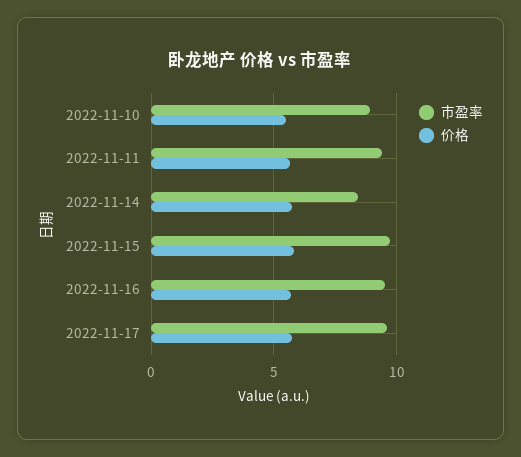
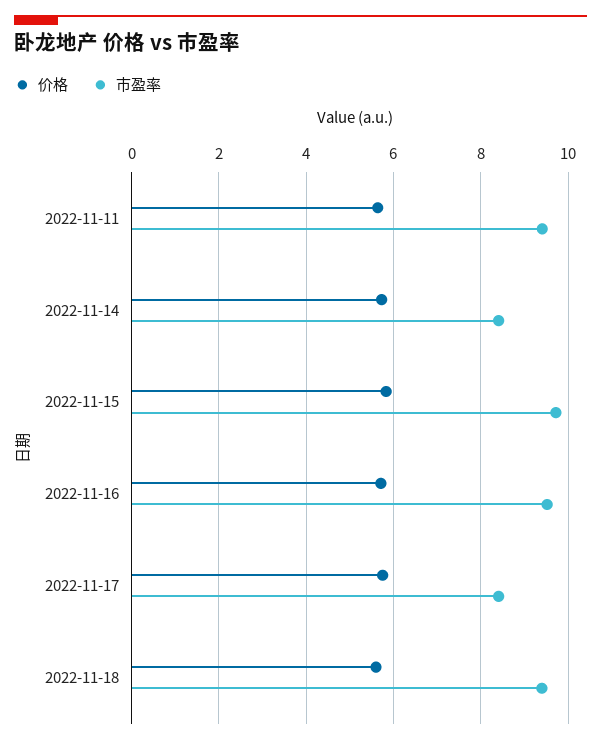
市盈率, 2022-11-10: 9 -> none
价格, 2022-11-10: 5.5 -> none
市盈率, 2022-11-17: 9.5 -> 8.4
价格, 2022-11-18: none -> 5.6
市盈率, 2022-11-18: none -> 9.4

